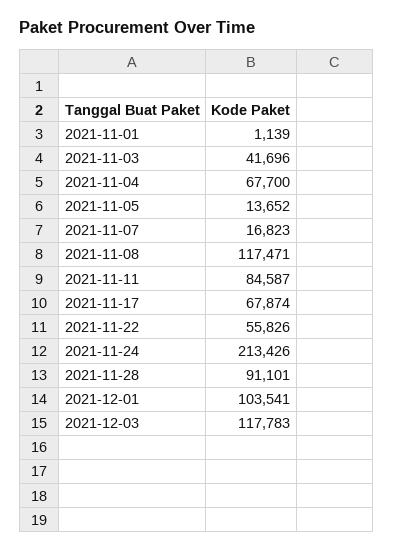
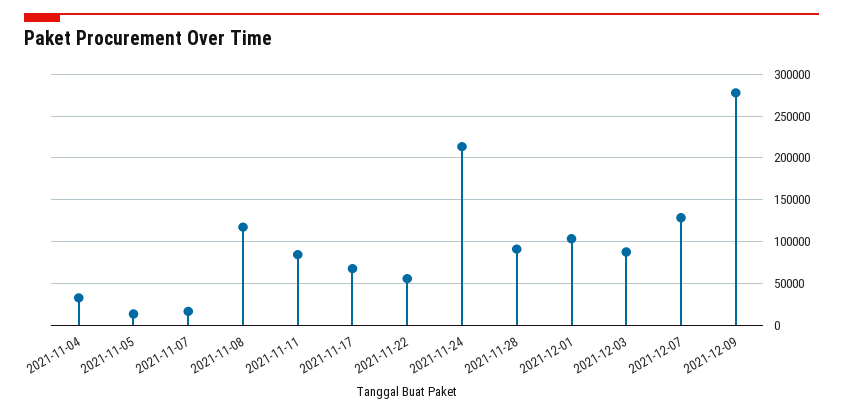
2021-11-01: 1139 -> none
2021-11-03: 41696 -> none
2021-11-04: 67700 -> 30000
2021-12-03: 117783 -> 90000
2021-12-07: none -> 130000
2021-12-09: none -> 280000

